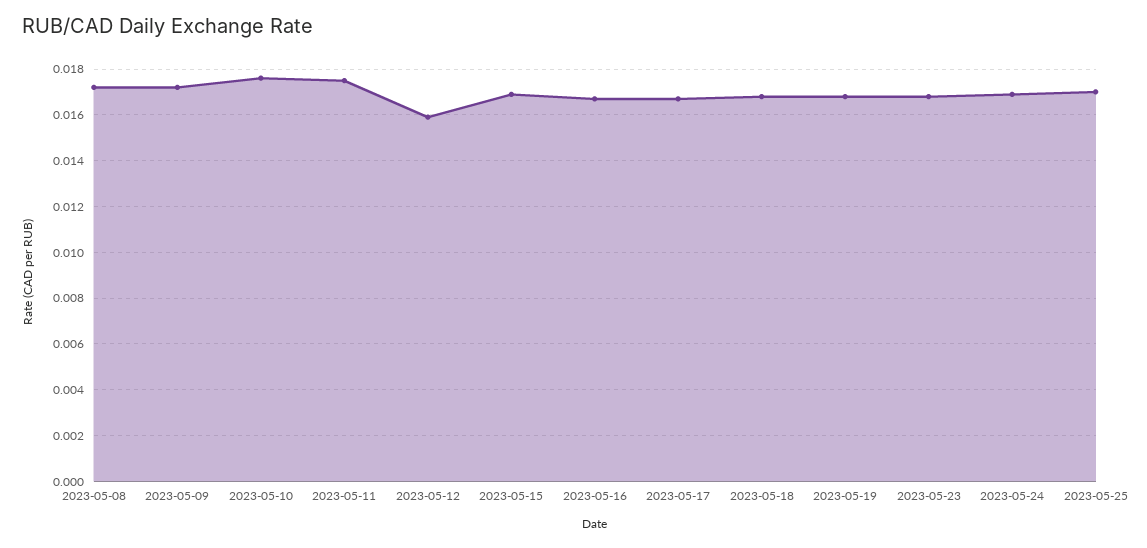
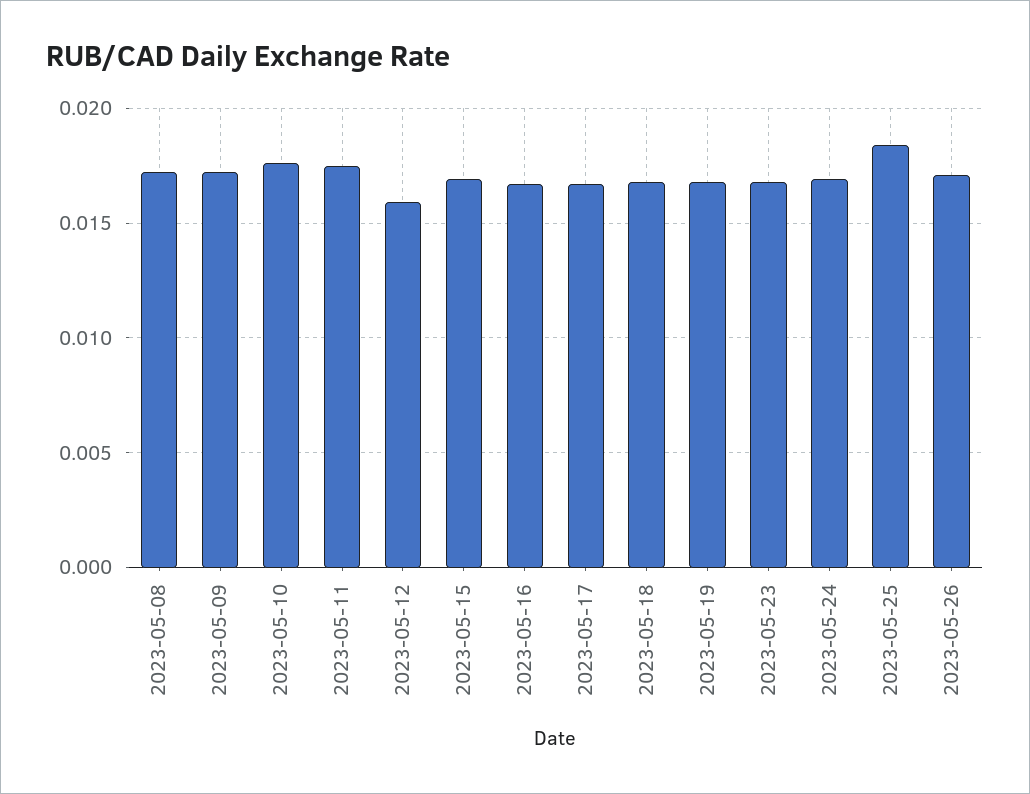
2023-05-25: 0.017 -> 0.0185
2023-05-26: none -> 0.017

